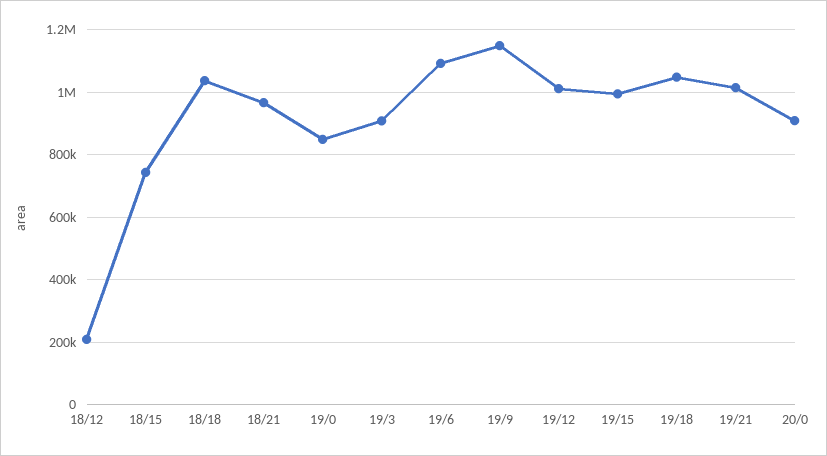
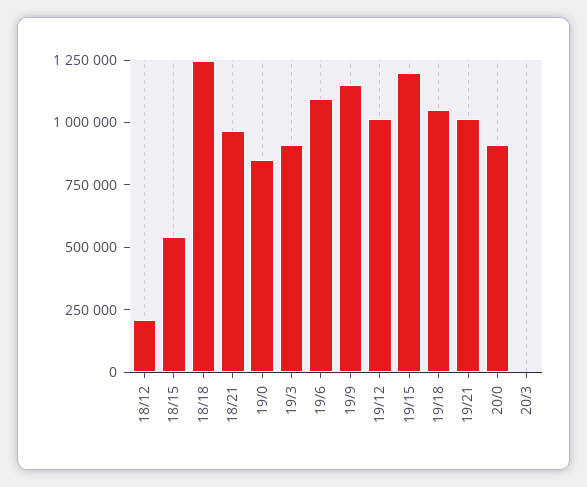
18/15: 740000 -> 550000
18/18: 1040000 -> 1250000
19/15: 1000000 -> 1200000
20/3: none -> 0

